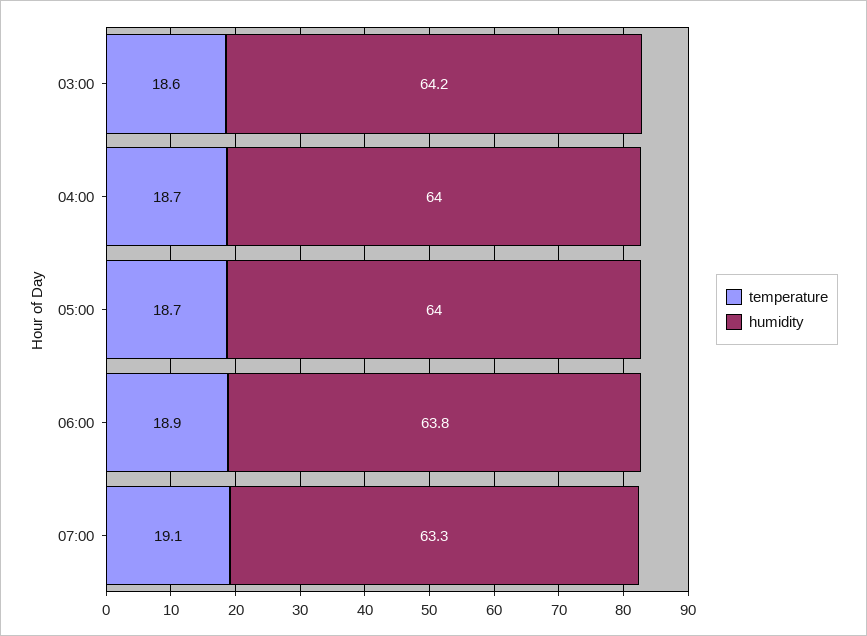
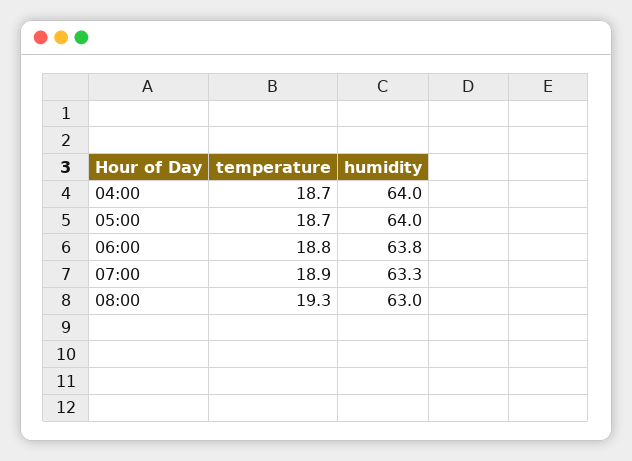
temperature, 03:00: 18.6 -> none
humidity, 03:00: 64.2 -> none
temperature, 06:00: 18.9 -> 18.8
temperature, 07:00: 19.1 -> 18.9
temperature, 08:00: none -> 19.3
humidity, 08:00: none -> 63

